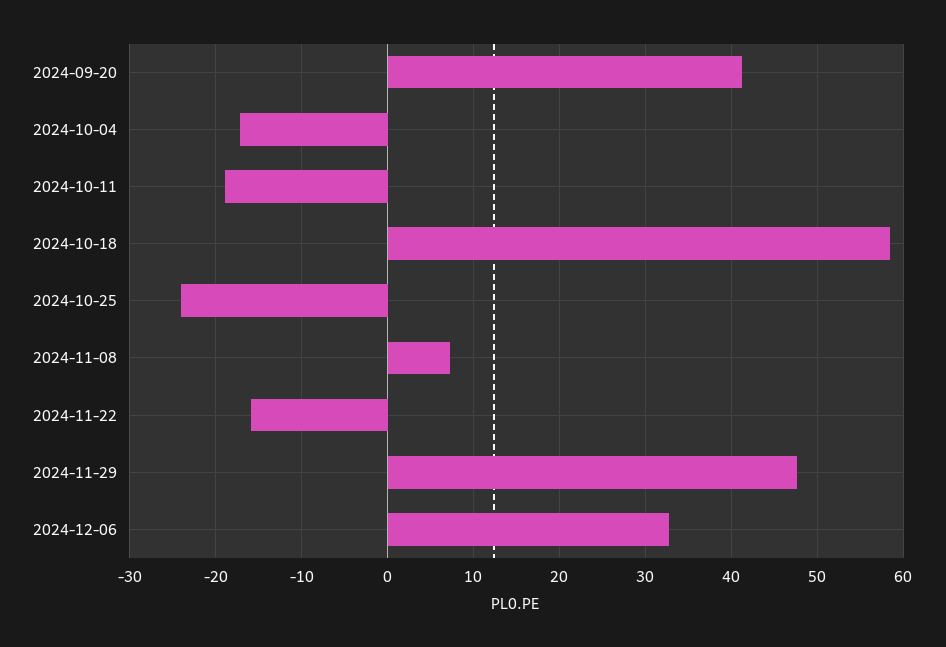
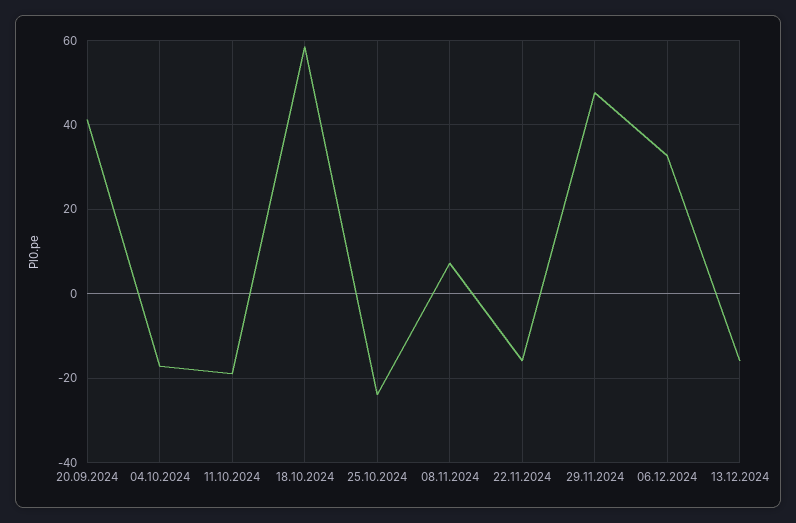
13.12.2024: none -> -16

